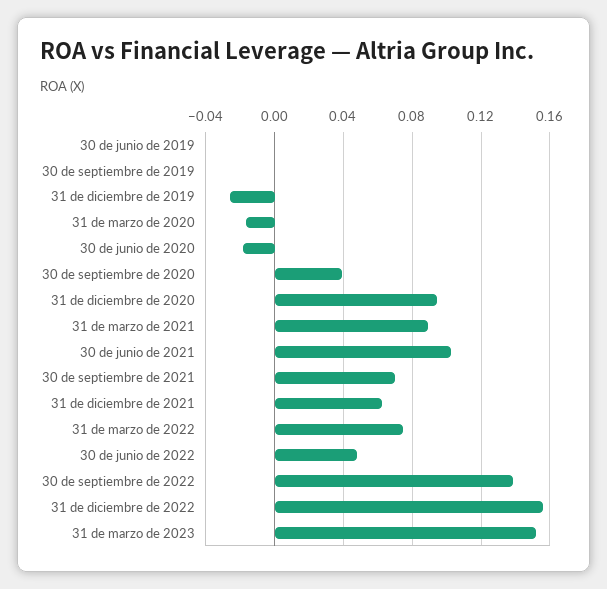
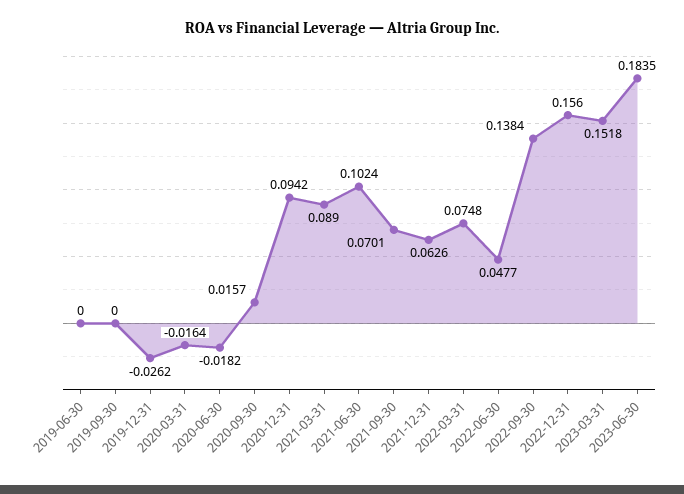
30 de septiembre de 2020: 0.04 -> 0.0157
2023-06-30: none -> 0.1835

